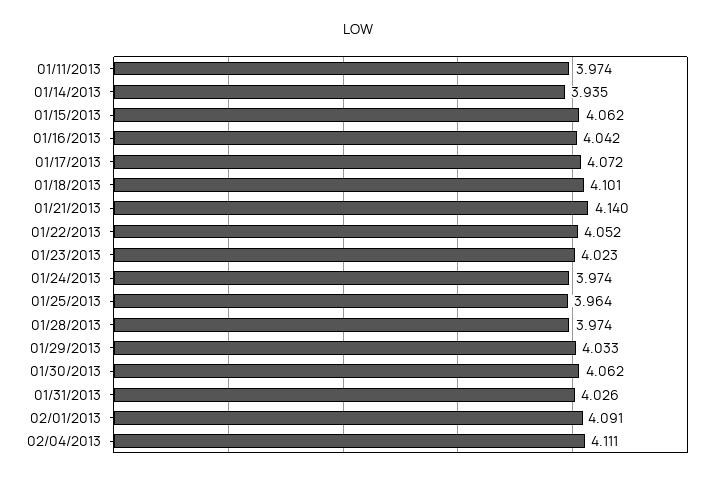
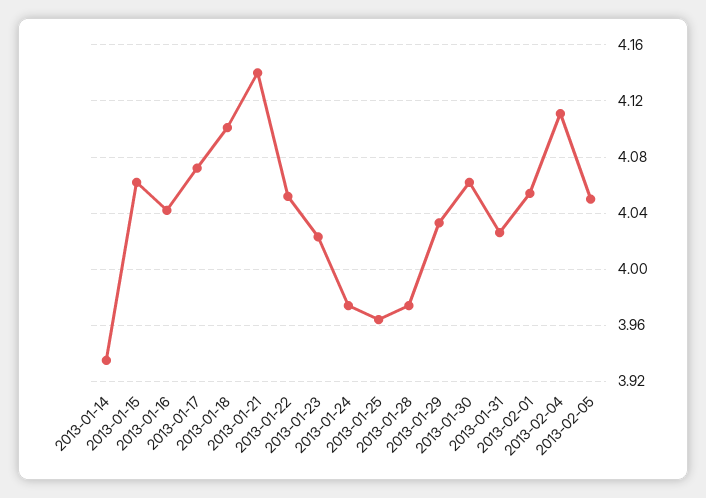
01/11/2013: 3.974 -> none
02/01/2013: 4.091 -> 4.055
2013-02-05: none -> 4.05

